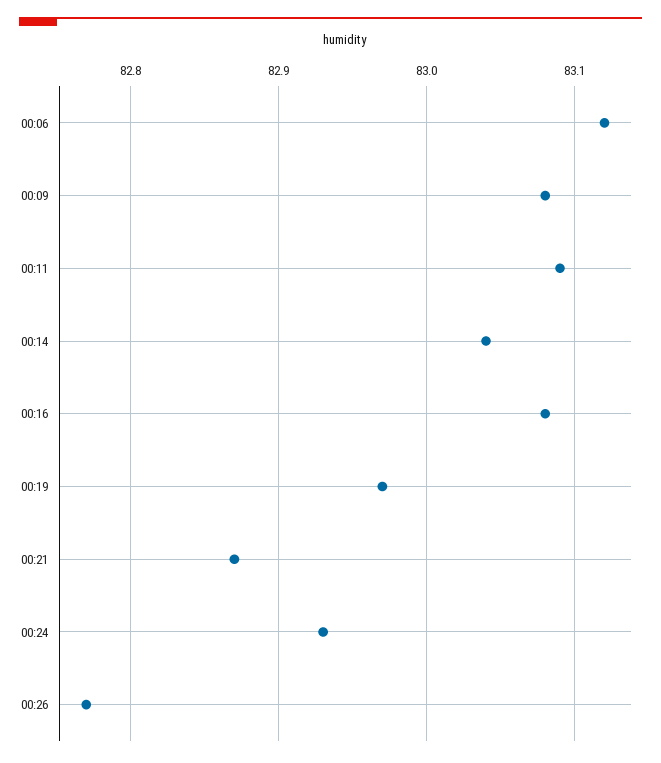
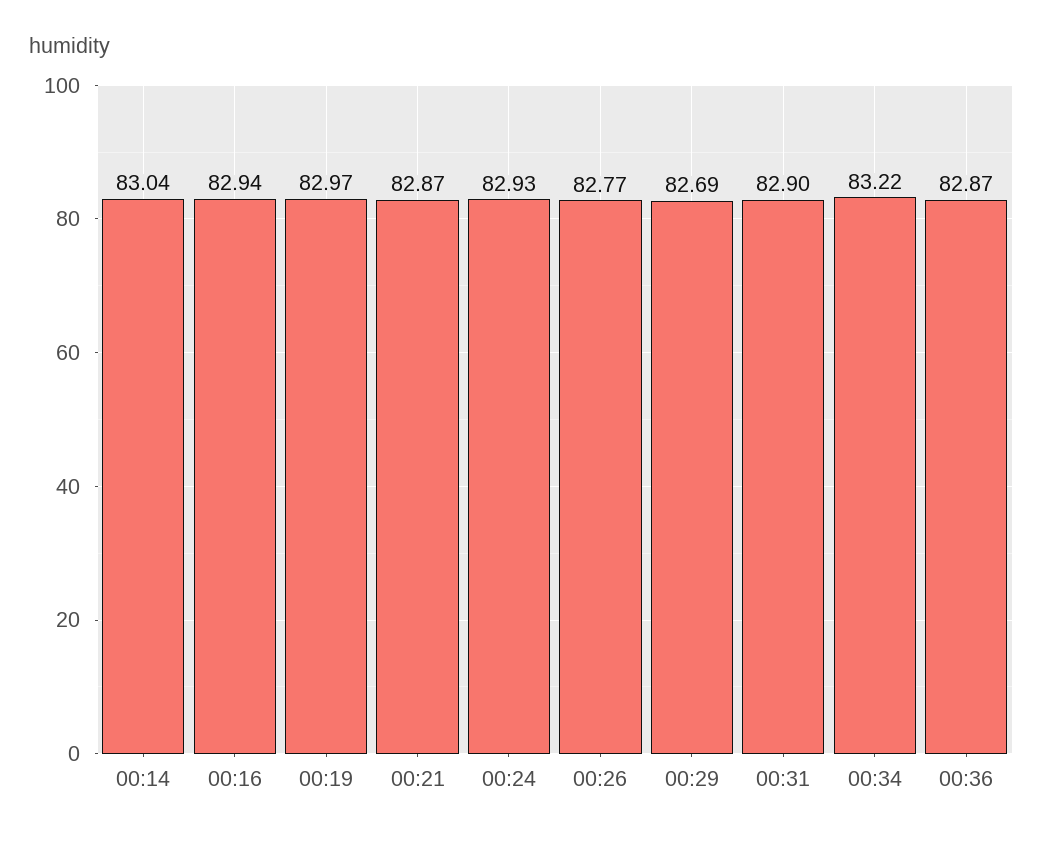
00:06: 83.12 -> none
00:09: 83.08 -> none
00:11: 83.09 -> none
00:16: 83.08 -> 82.94
00:29: none -> 82.69
00:31: none -> 82.9
00:34: none -> 83.22
00:36: none -> 82.87

